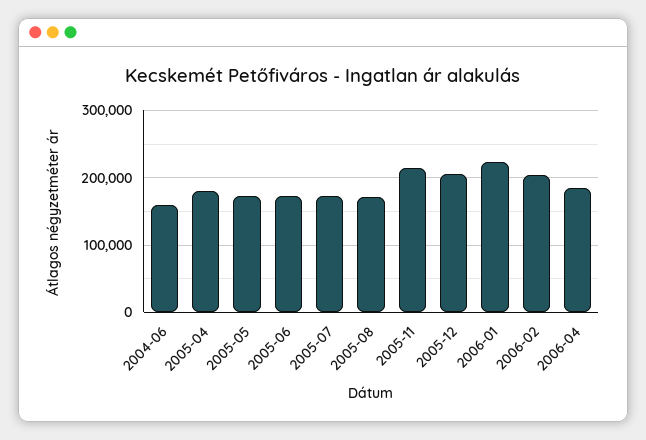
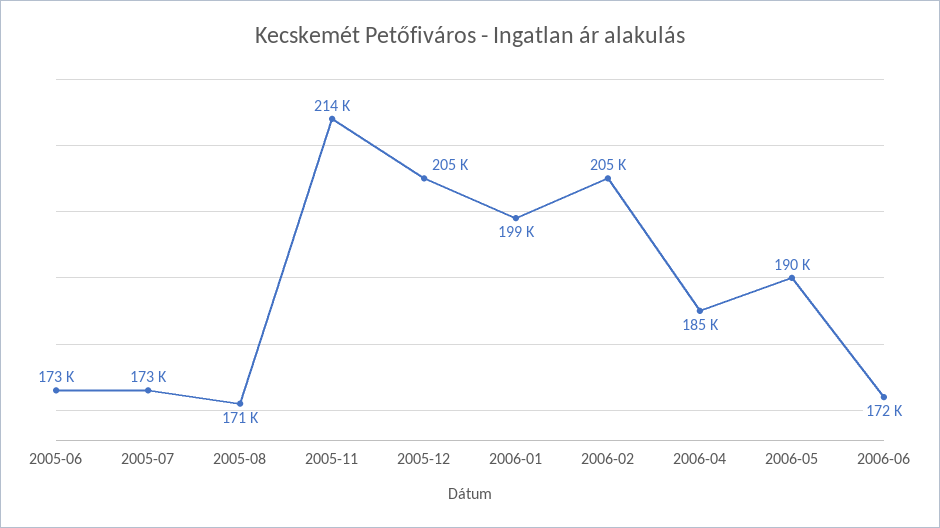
2004-06: 160000 -> none
2005-04: 180000 -> none
2005-05: 170000 -> none
2006-01: 220000 -> 199000
2006-05: none -> 190000
2006-06: none -> 172000

